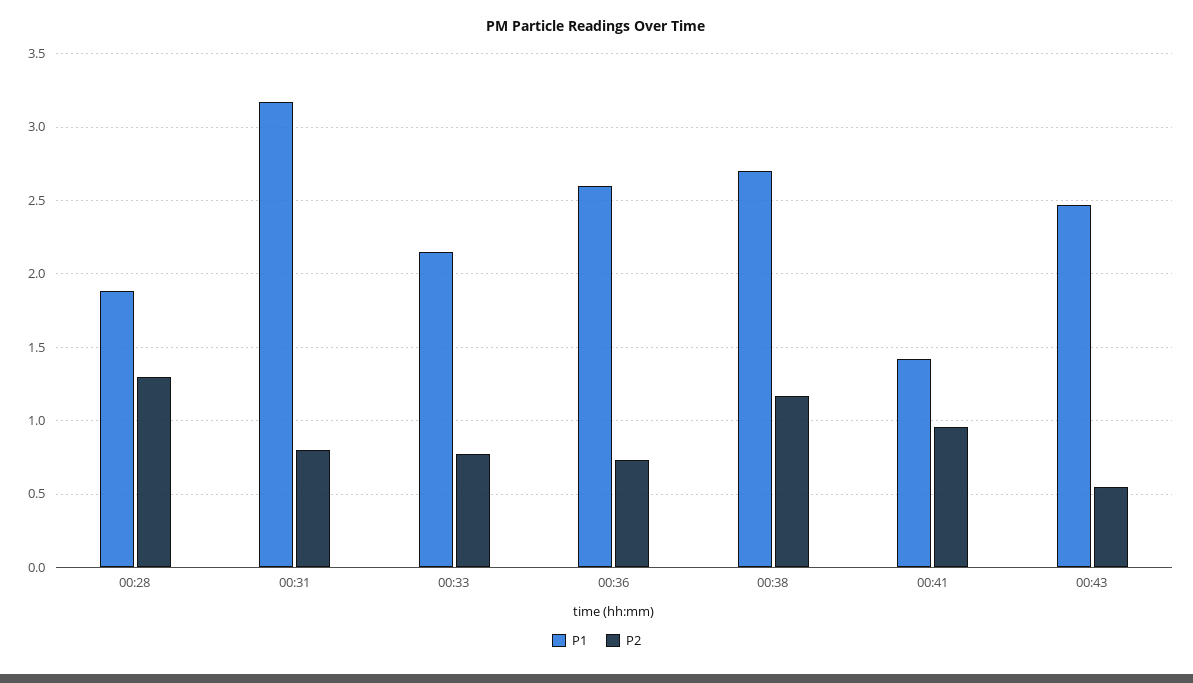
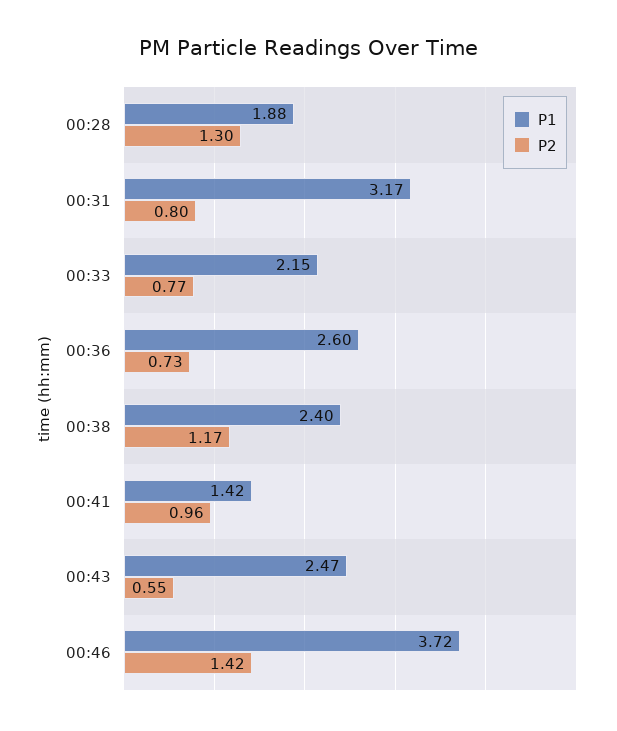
P1, 00:38: 2.7 -> 2.4
P1, 00:46: none -> 3.72
P2, 00:46: none -> 1.42

